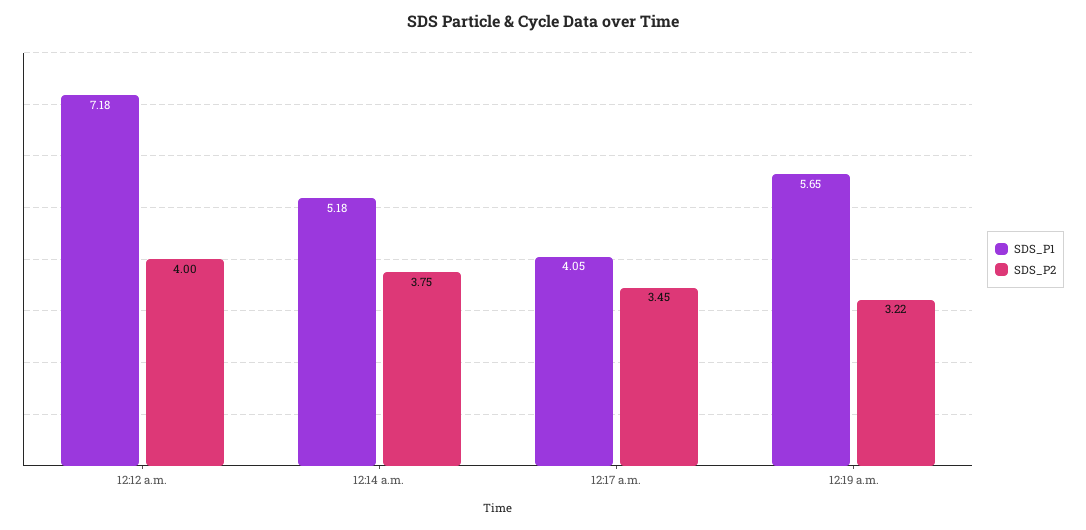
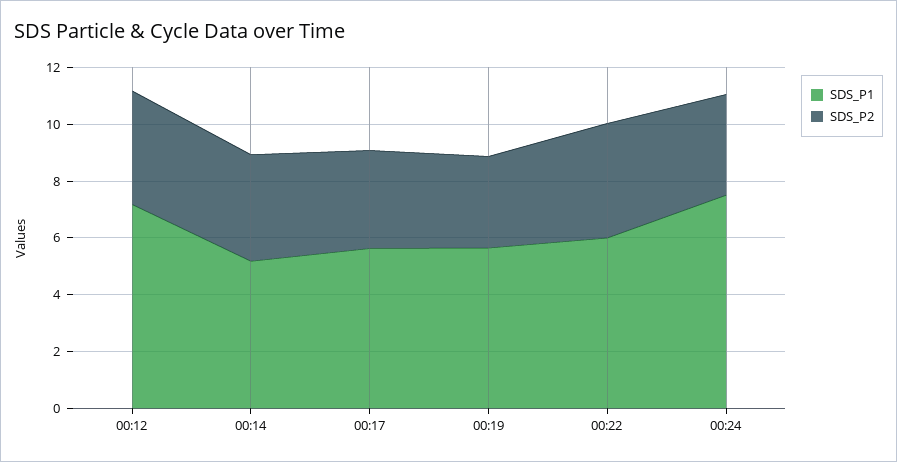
SDS_P1, 12:17 a.m.: 4.05 -> 5.5
SDS_P1, 00:22: none -> 6
SDS_P2, 00:22: none -> 4
SDS_P1, 00:24: none -> 7.5
SDS_P2, 00:24: none -> 3.5

